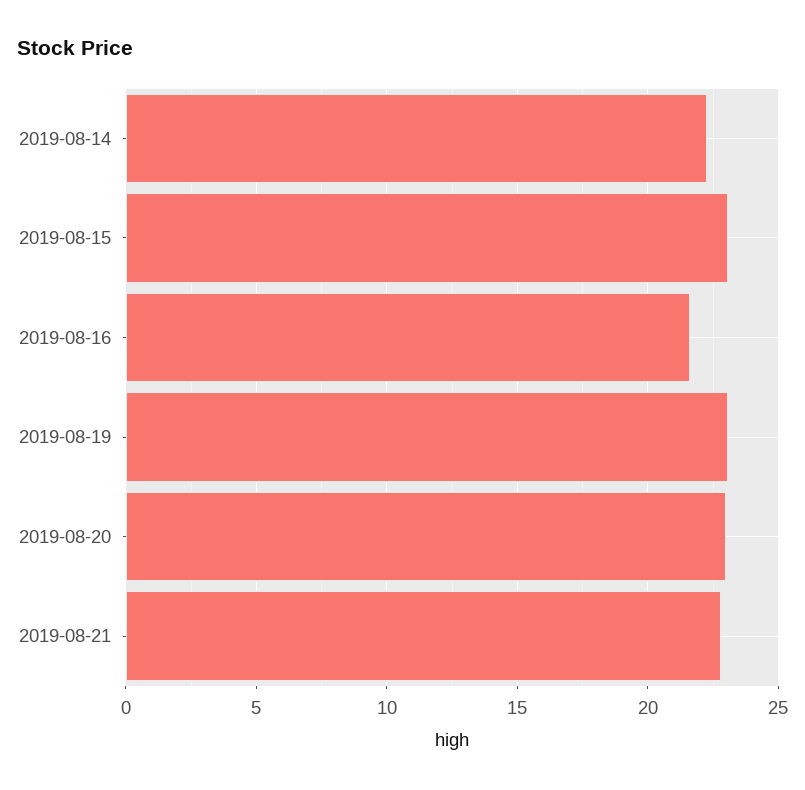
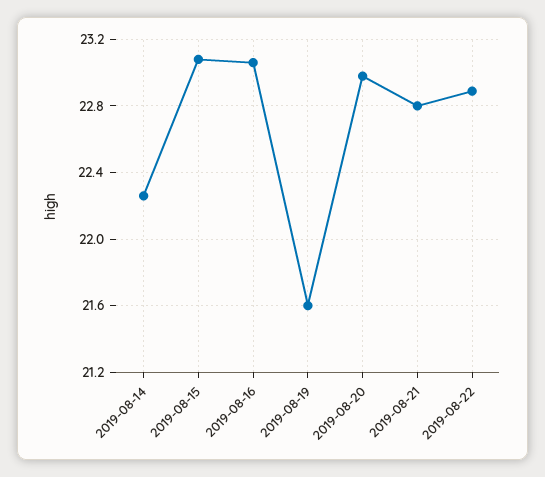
2019-08-16: 21.5 -> 23.05
2019-08-19: 23 -> 21.6
2019-08-22: none -> 22.9

